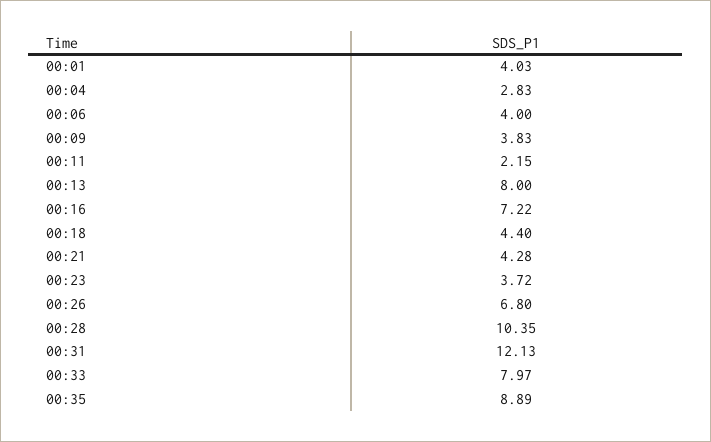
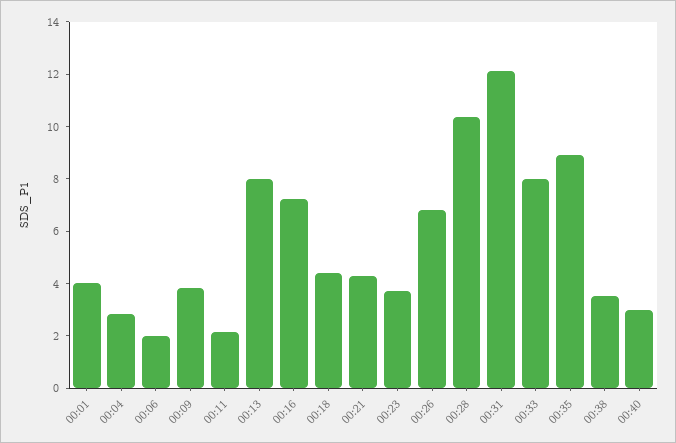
00:06: 4 -> 2
00:38: none -> 3.5
00:40: none -> 3

